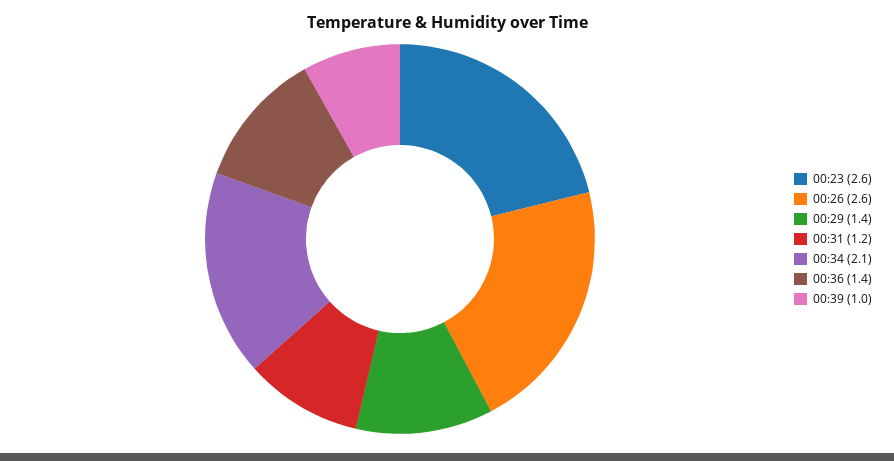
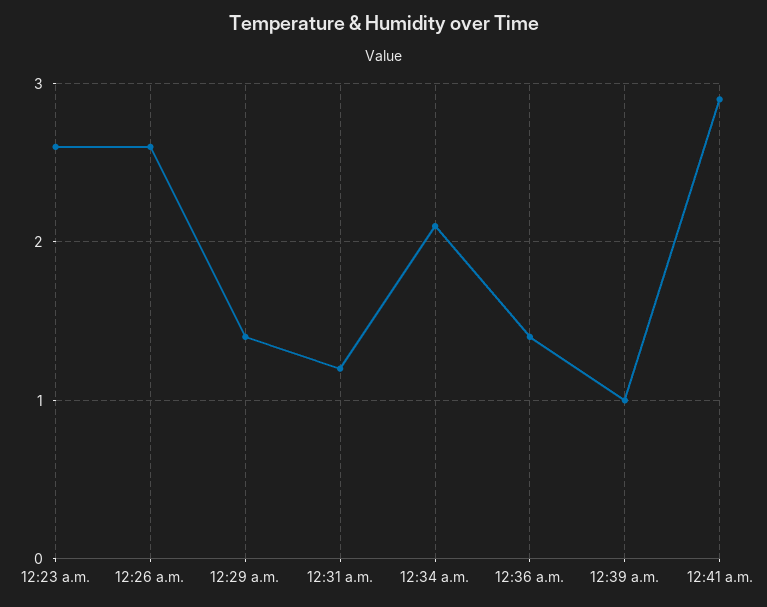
12:41 a.m.: none -> 2.9

